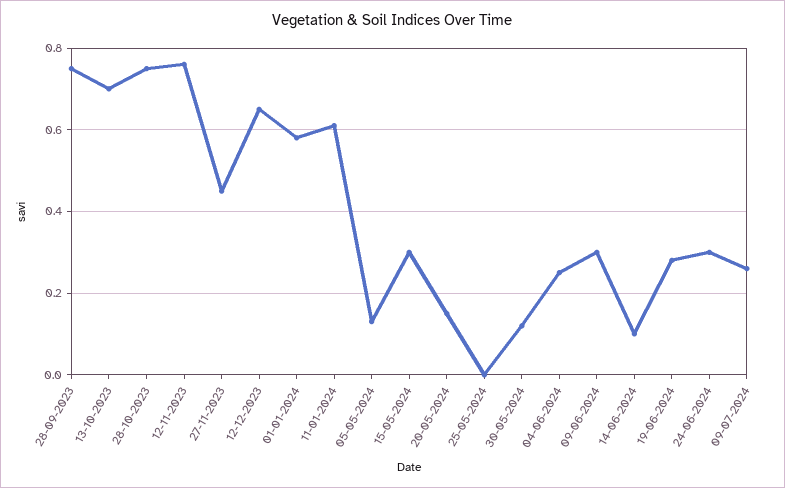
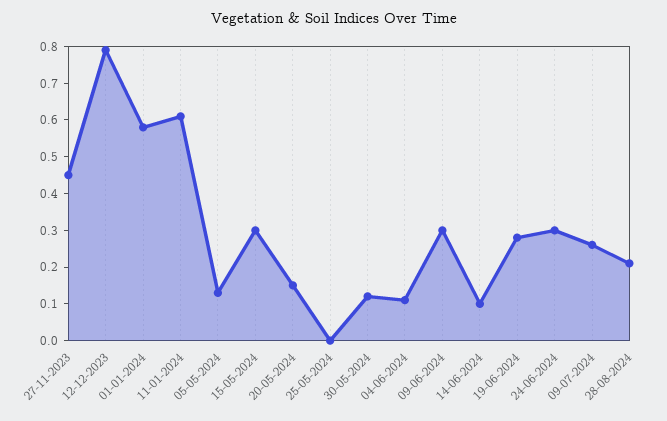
28-09-2023: 0.75 -> none
13-10-2023: 0.7 -> none
28-10-2023: 0.75 -> none
12-11-2023: 0.75 -> none
12-12-2023: 0.65 -> 0.8
04-06-2024: 0.25 -> 0.1
28-08-2024: none -> 0.2

